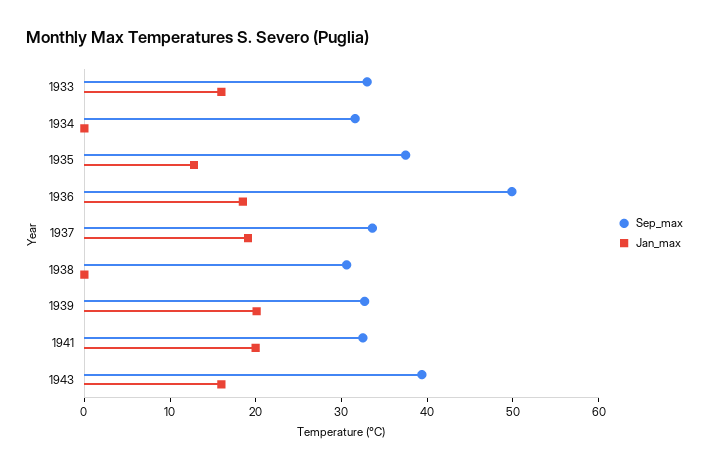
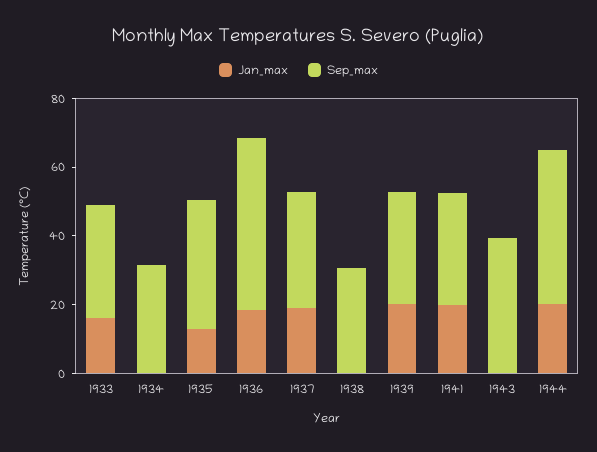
Jan_max, 1943: 16 -> 0
Jan_max, 1944: none -> 20
Sep_max, 1944: none -> 45

